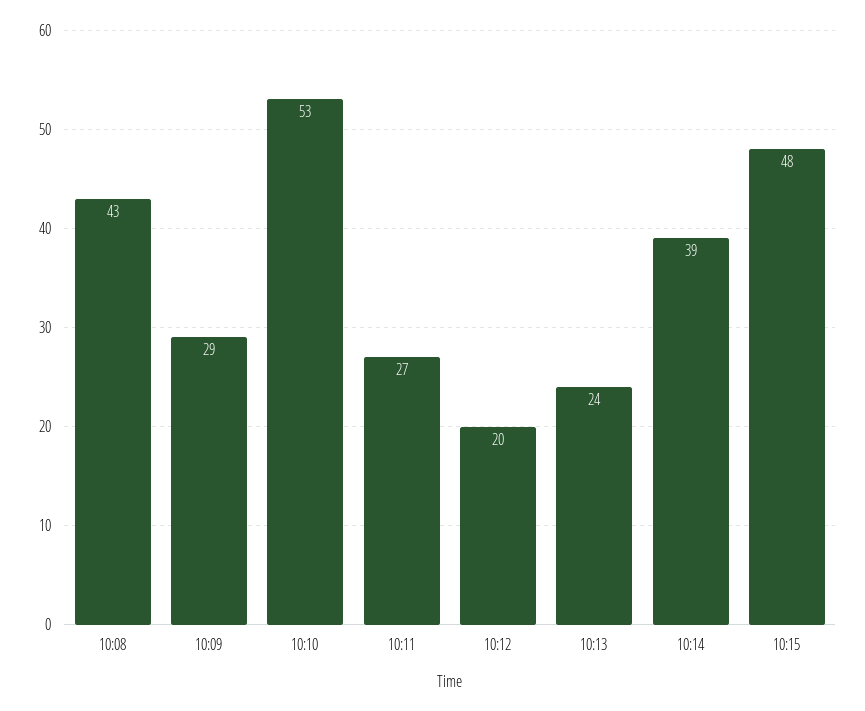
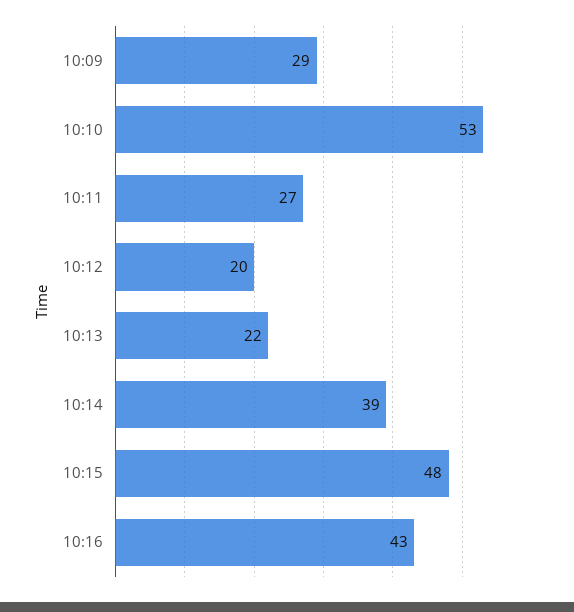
10:08: 43 -> none
10:13: 24 -> 22
10:16: none -> 43

